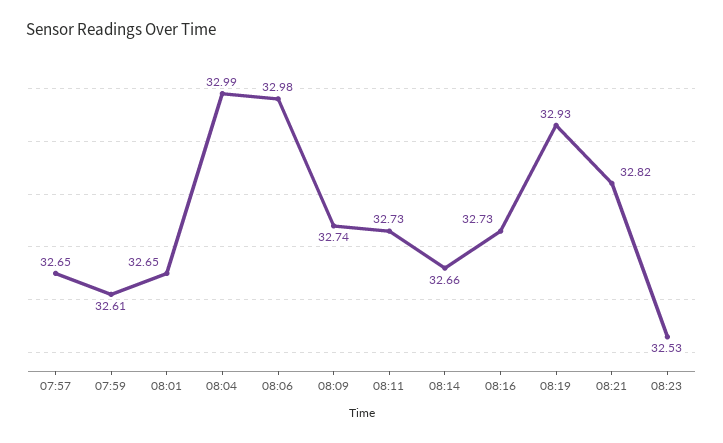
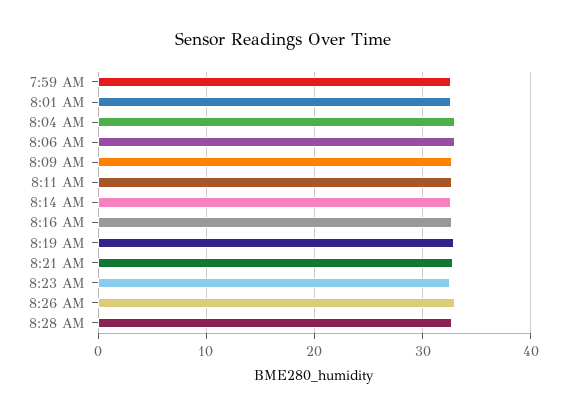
07:57: 32.65 -> none
8:26 AM: none -> 33
8:28 AM: none -> 33

